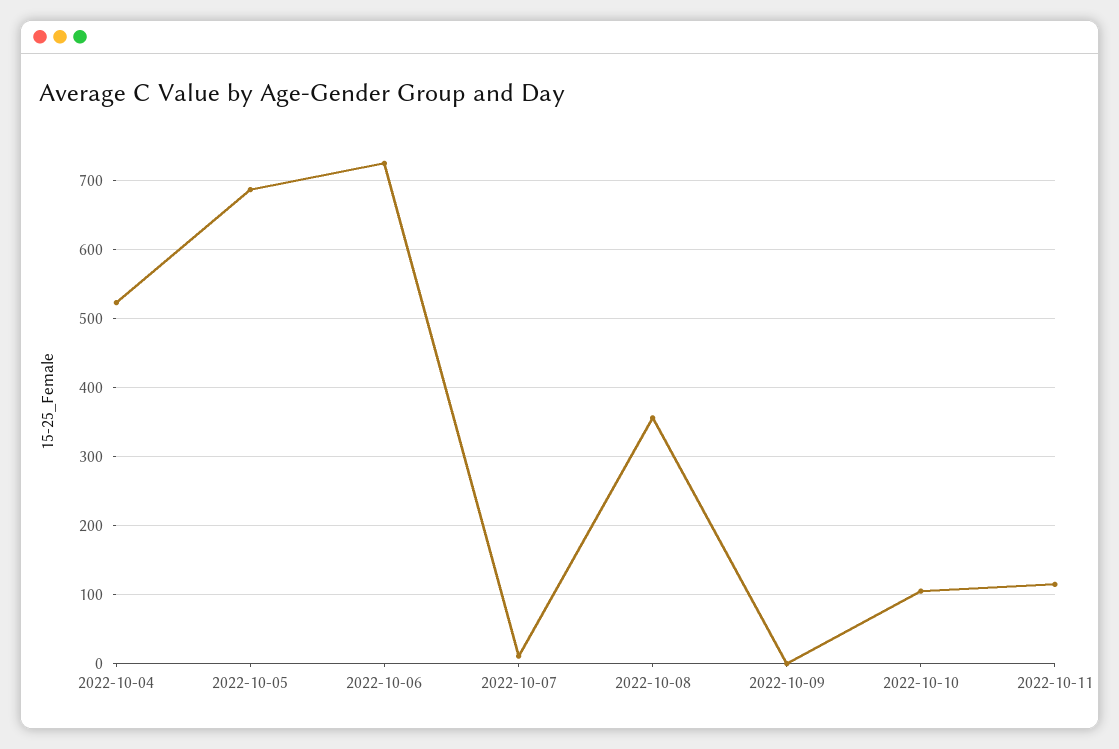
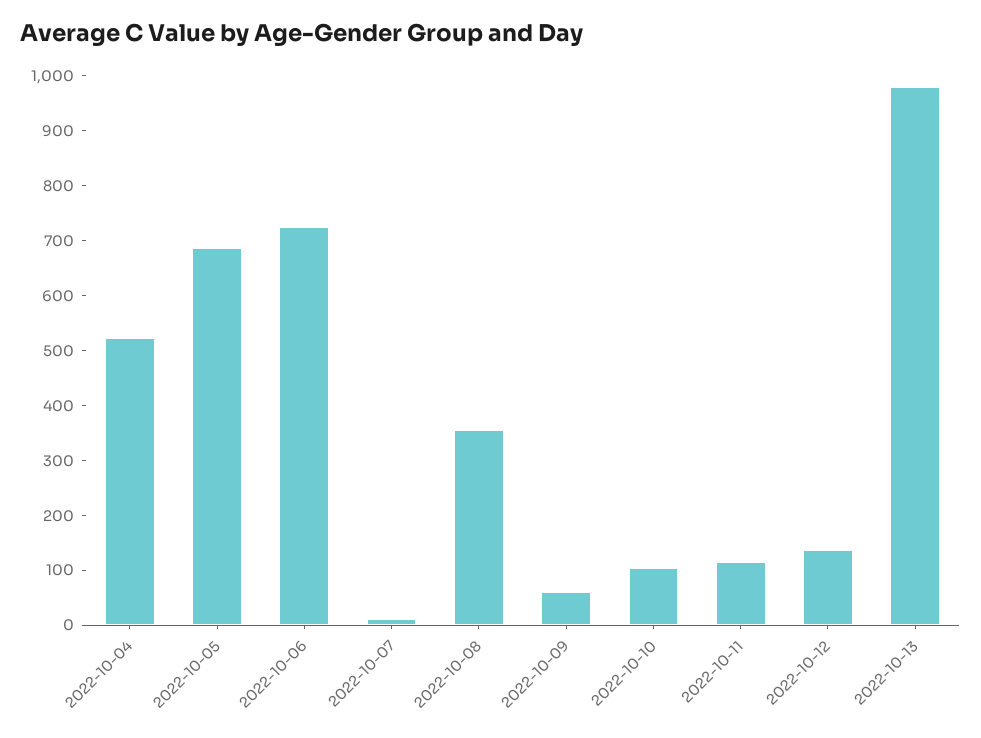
2022-10-09: 0 -> 60
2022-10-12: none -> 140
2022-10-13: none -> 980

